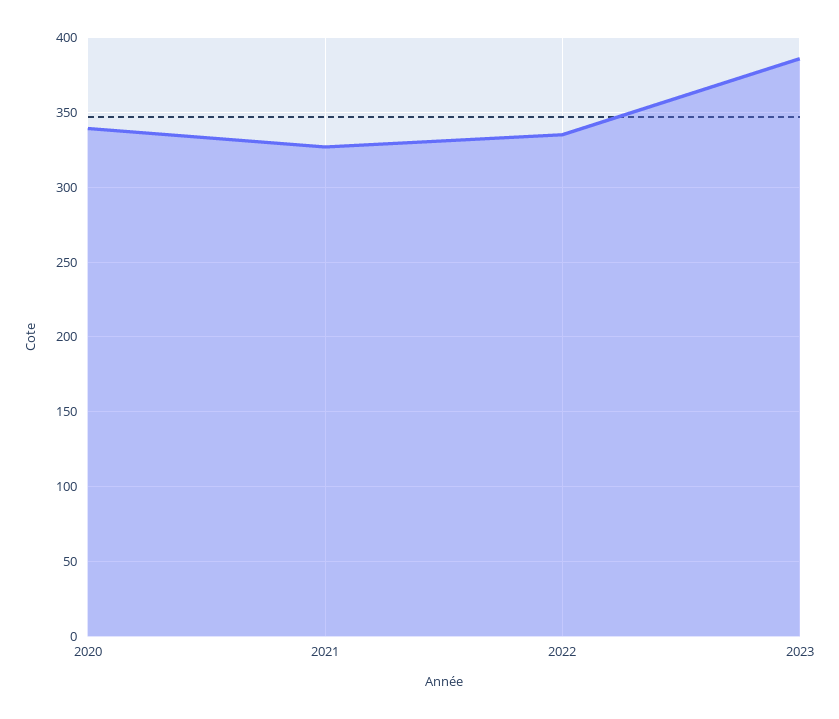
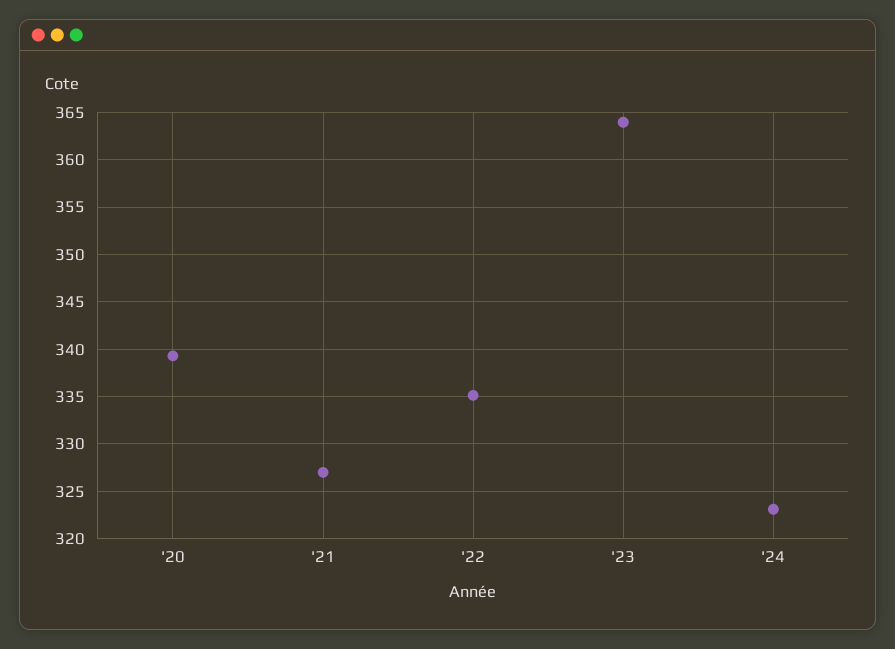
2023: 385 -> 364
'24: none -> 323

